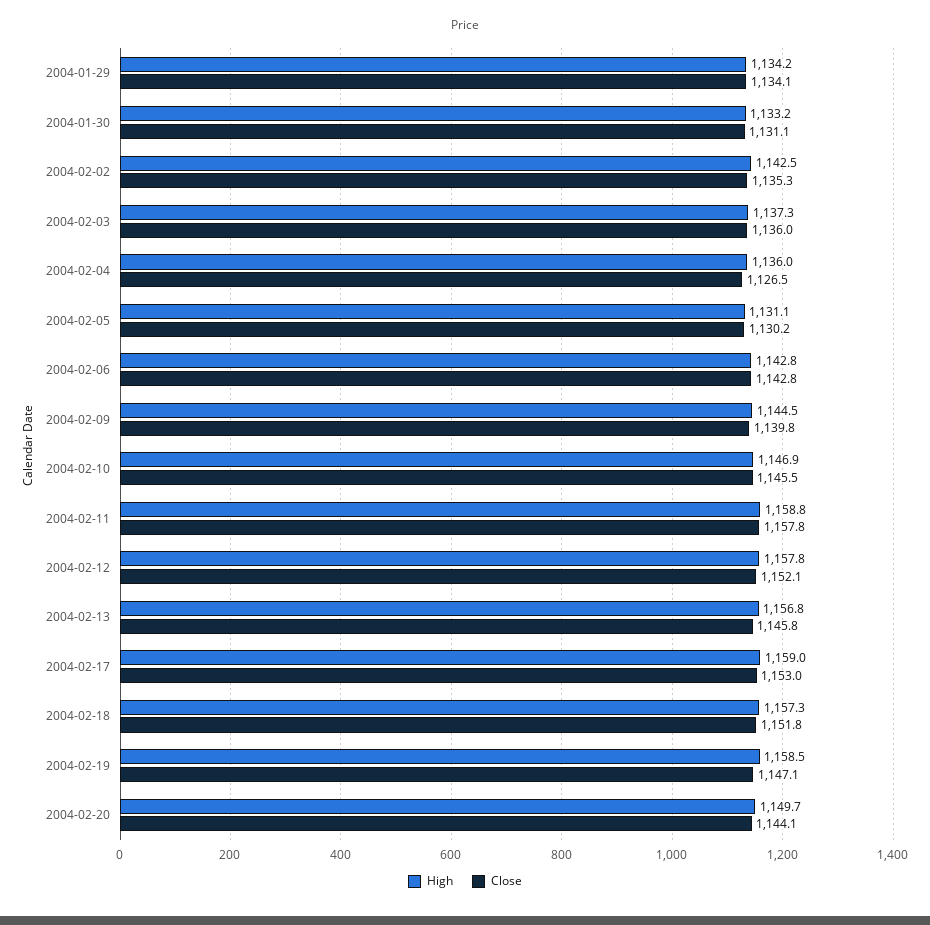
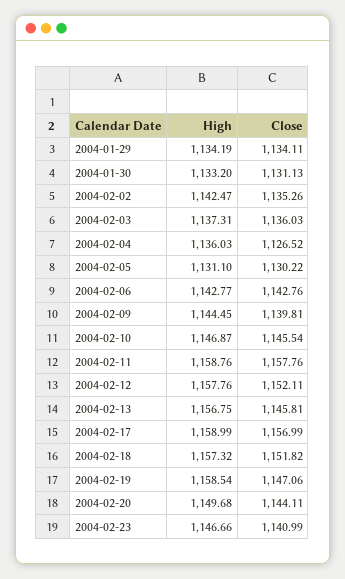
Close, 2004-02-17: 1153 -> 1156.99
High, 2004-02-23: none -> 1146.66
Close, 2004-02-23: none -> 1140.99

